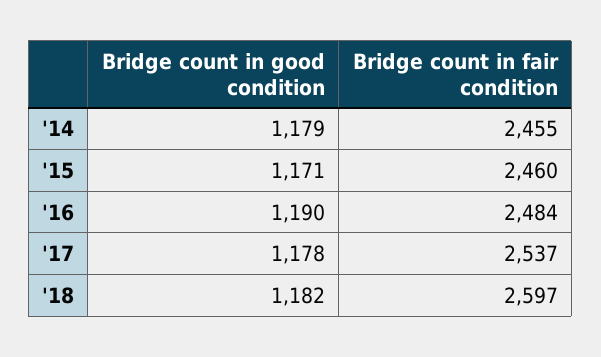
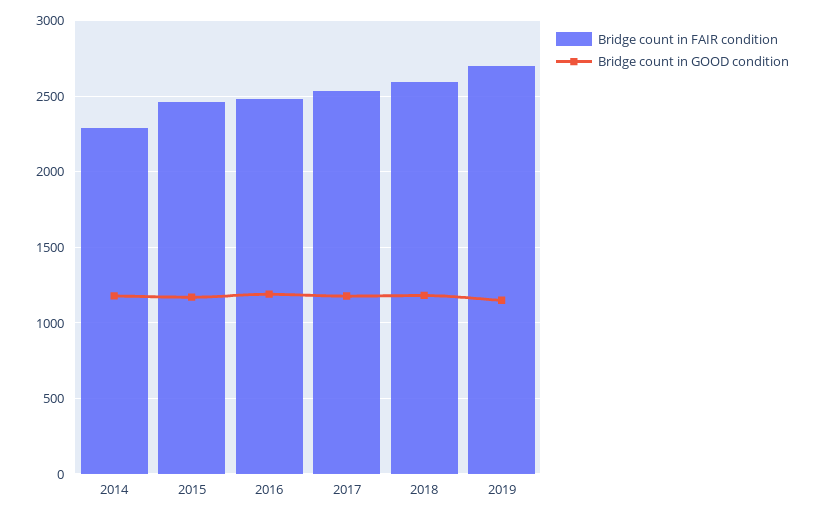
Bridge count in fair condition, '14: 2455 -> 2300
Bridge count in fair condition, 2019: none -> 2700
Bridge count in good condition, 2019: none -> 1150

